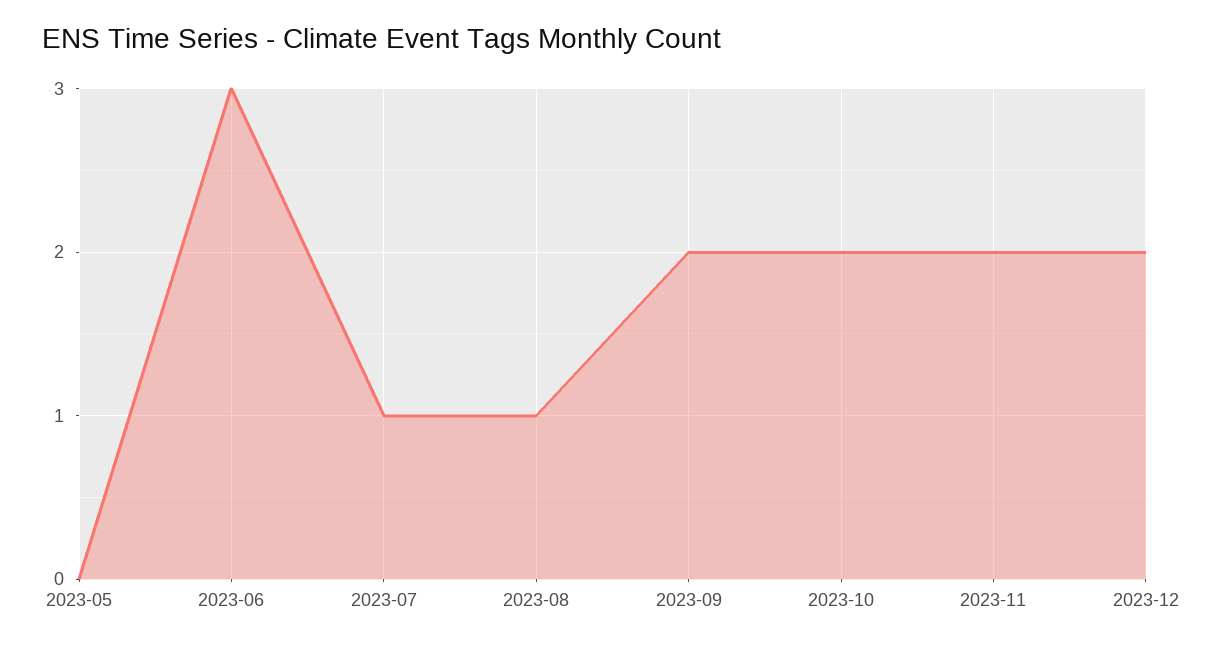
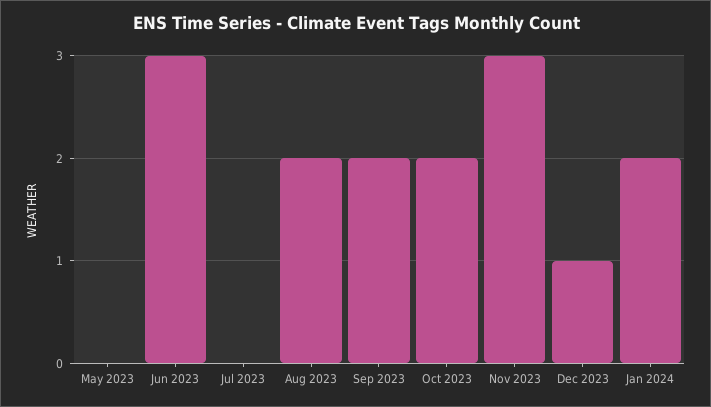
2023-07: 1 -> 0
2023-08: 1 -> 2
2023-11: 2 -> 3
2023-12: 2 -> 1
Jan 2024: none -> 2

